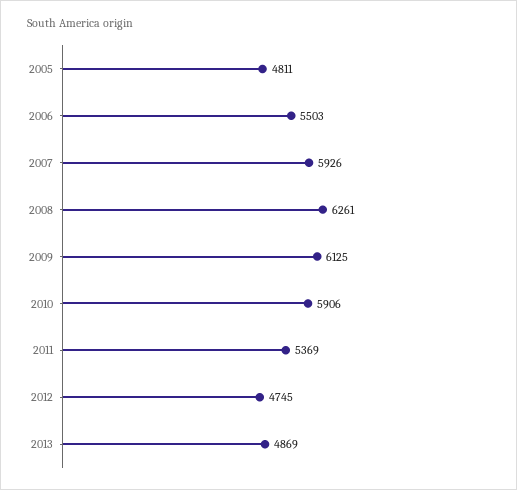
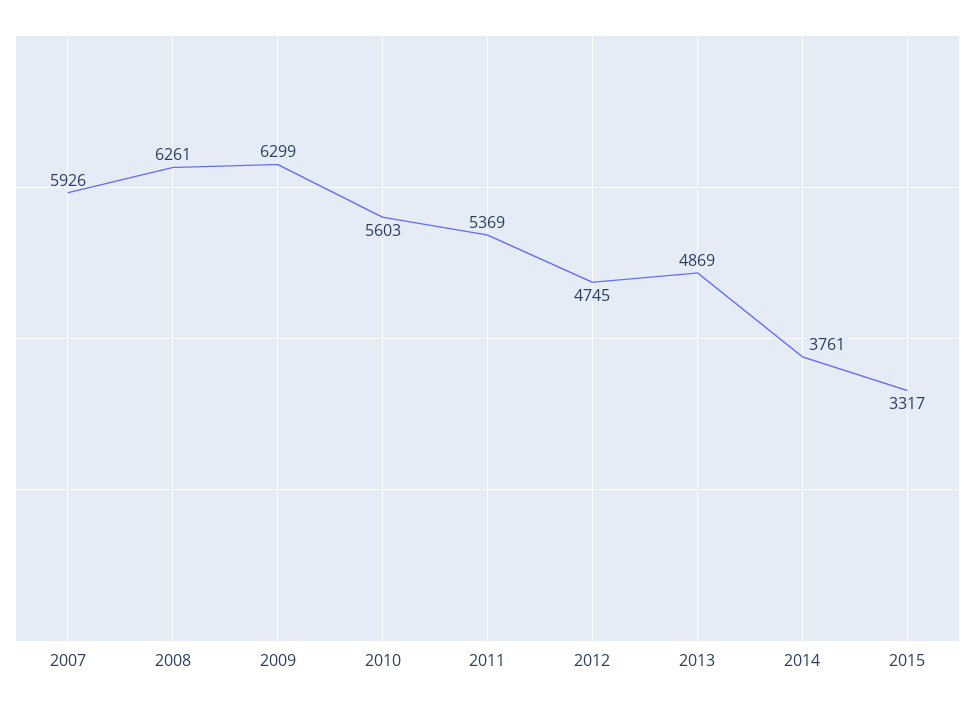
2005: 4811 -> none
2006: 5503 -> none
2009: 6125 -> 6299
2010: 5906 -> 5603
2014: none -> 3761
2015: none -> 3317

